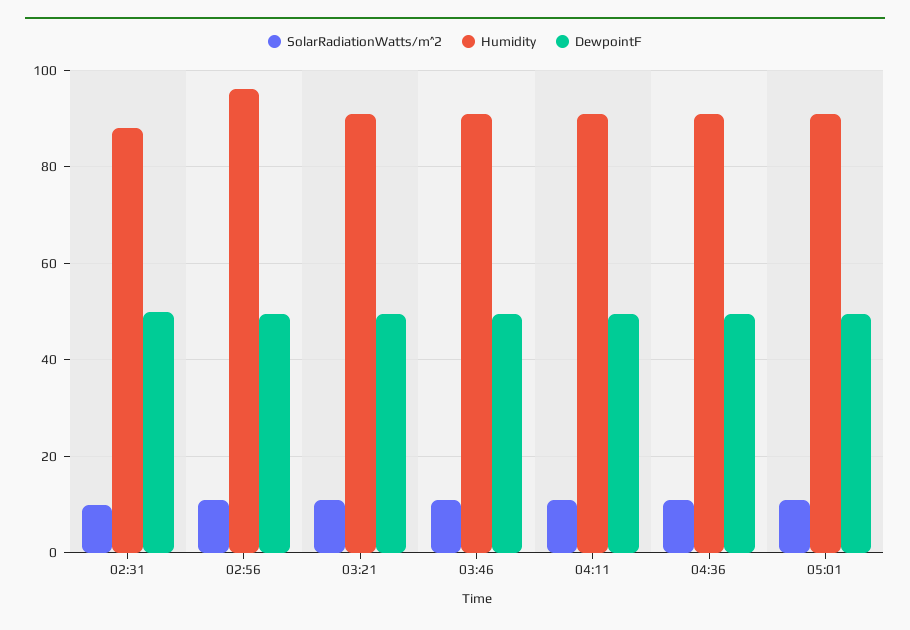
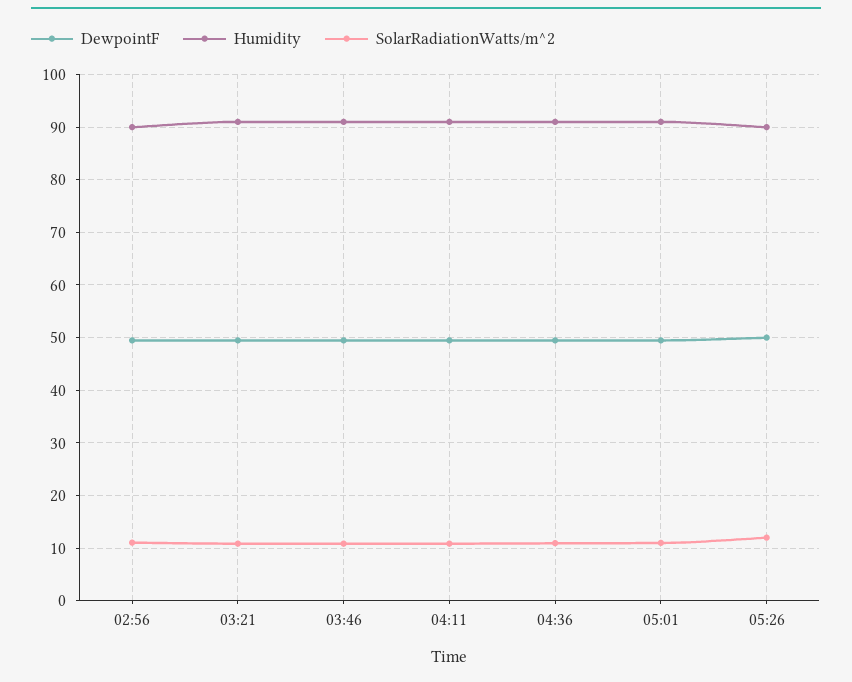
SolarRadiationWatts/m^2, 02:31: 10 -> none
Humidity, 02:31: 88 -> none
DewpointF, 02:31: 50 -> none
Humidity, 02:56: 96 -> 90
DewpointF, 05:26: none -> 50
Humidity, 05:26: none -> 90
SolarRadiationWatts/m^2, 05:26: none -> 12

